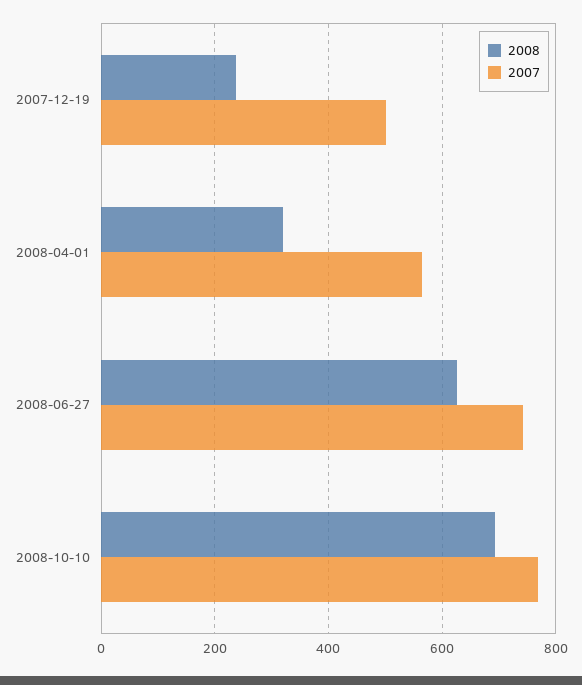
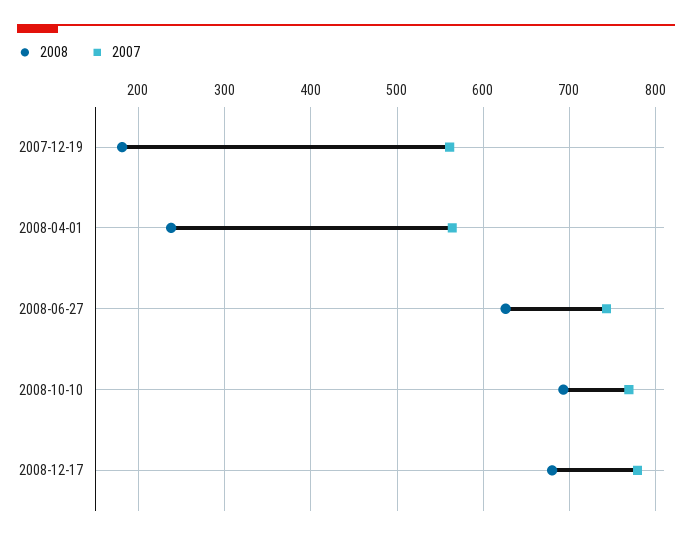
2008, 2007-12-19: 240 -> 180
2007, 2007-12-19: 500 -> 560
2008, 2008-04-01: 320 -> 240
2008, 2008-12-17: none -> 680
2007, 2008-12-17: none -> 780

